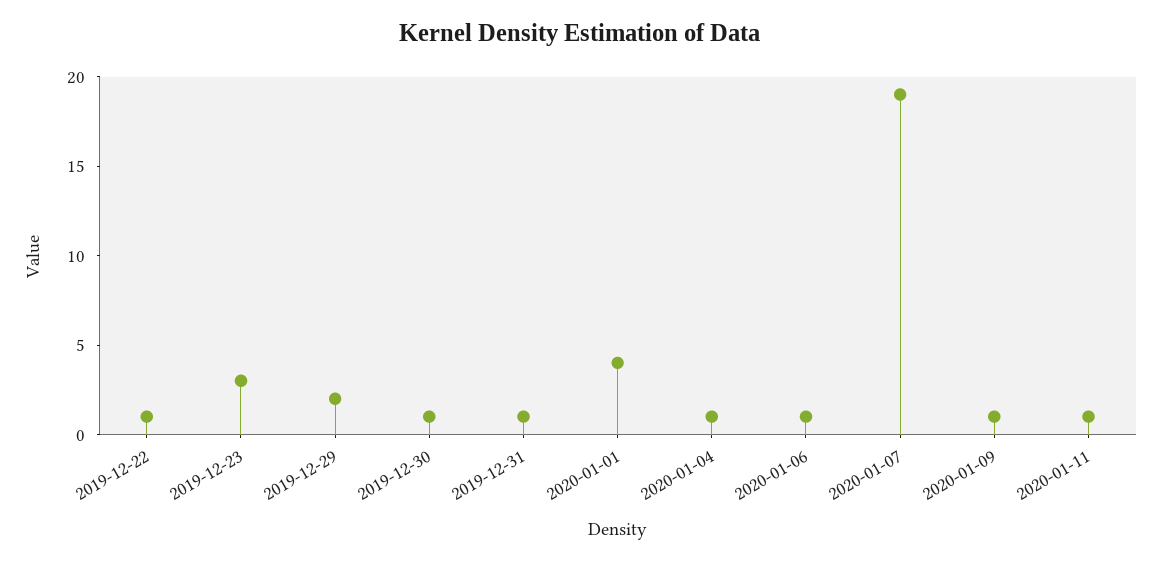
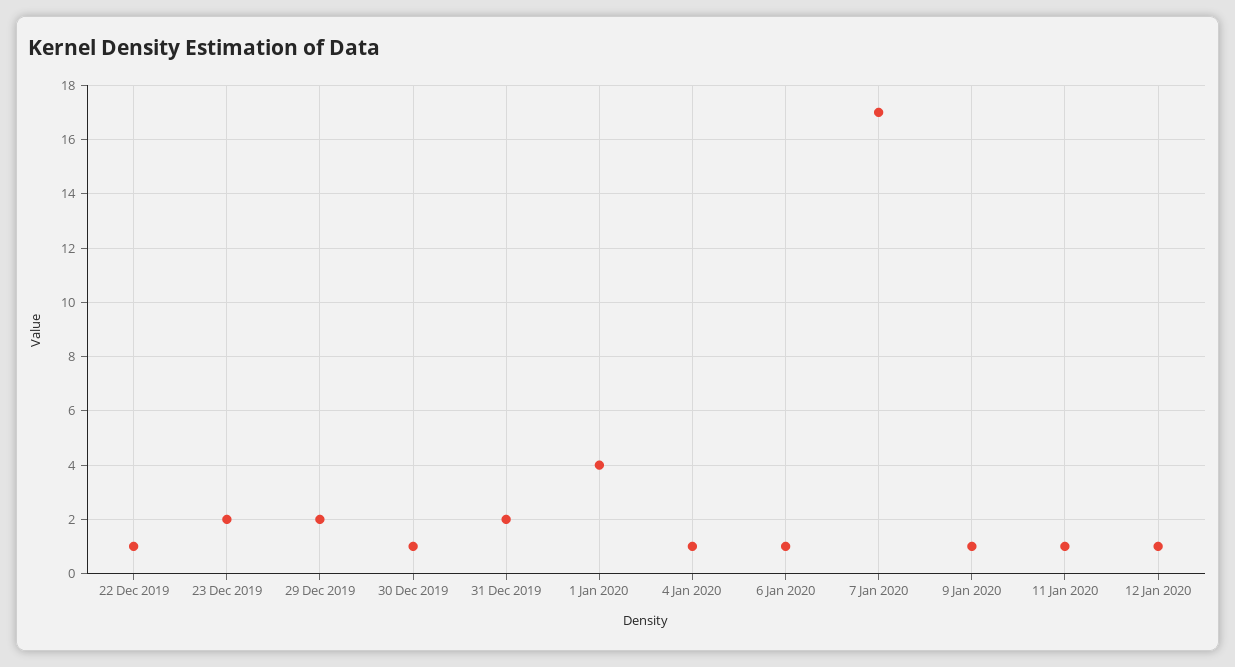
2019-12-23: 3 -> 2
2019-12-31: 1 -> 2
2020-01-07: 19 -> 17
12 Jan 2020: none -> 1

